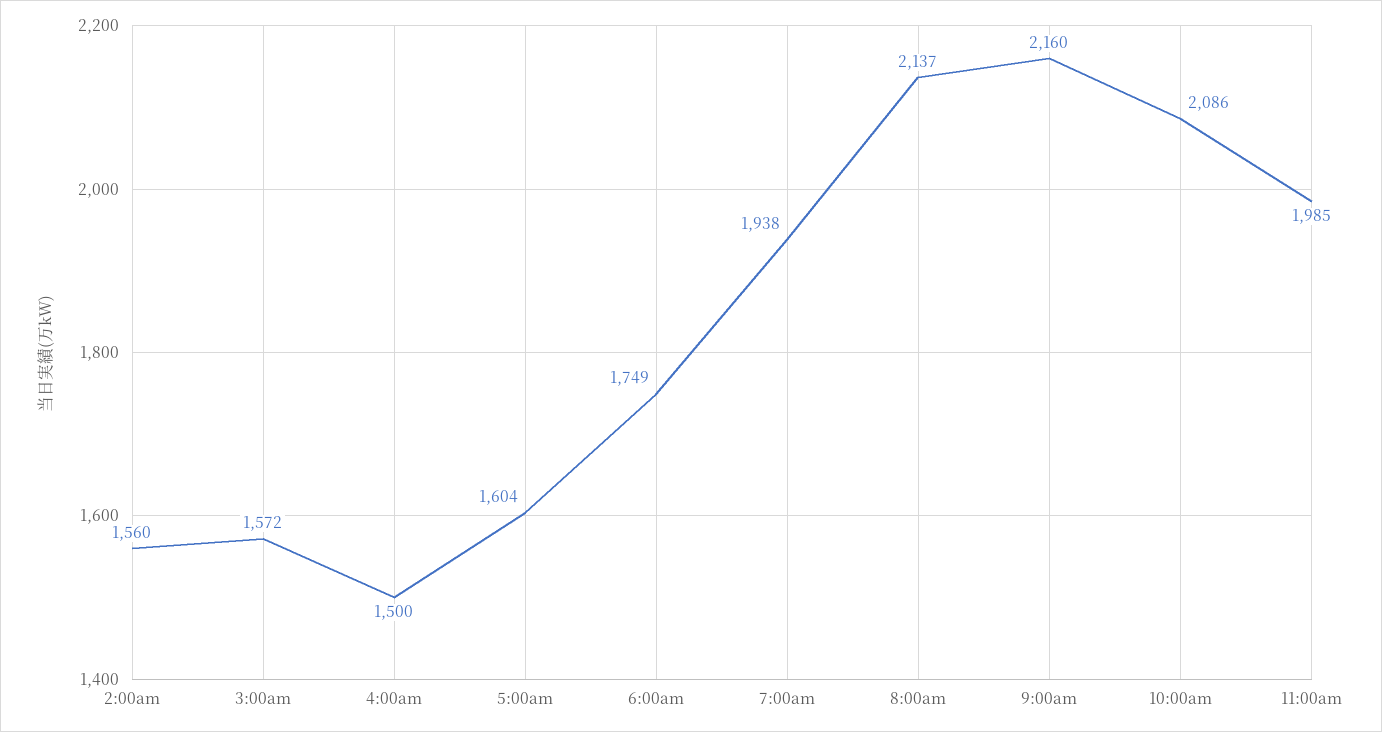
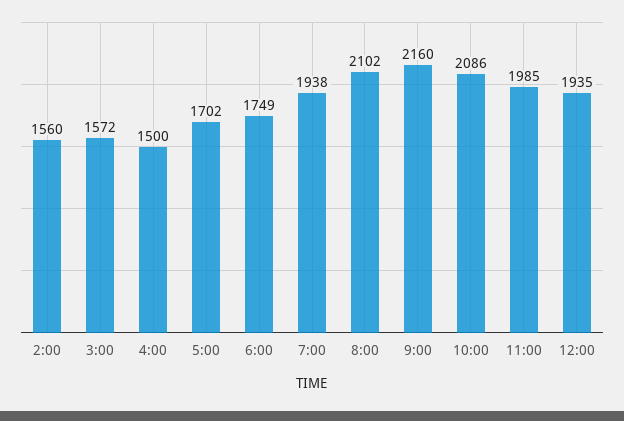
5:00am: 1604 -> 1702
8:00am: 2137 -> 2102
12:00: none -> 1935

